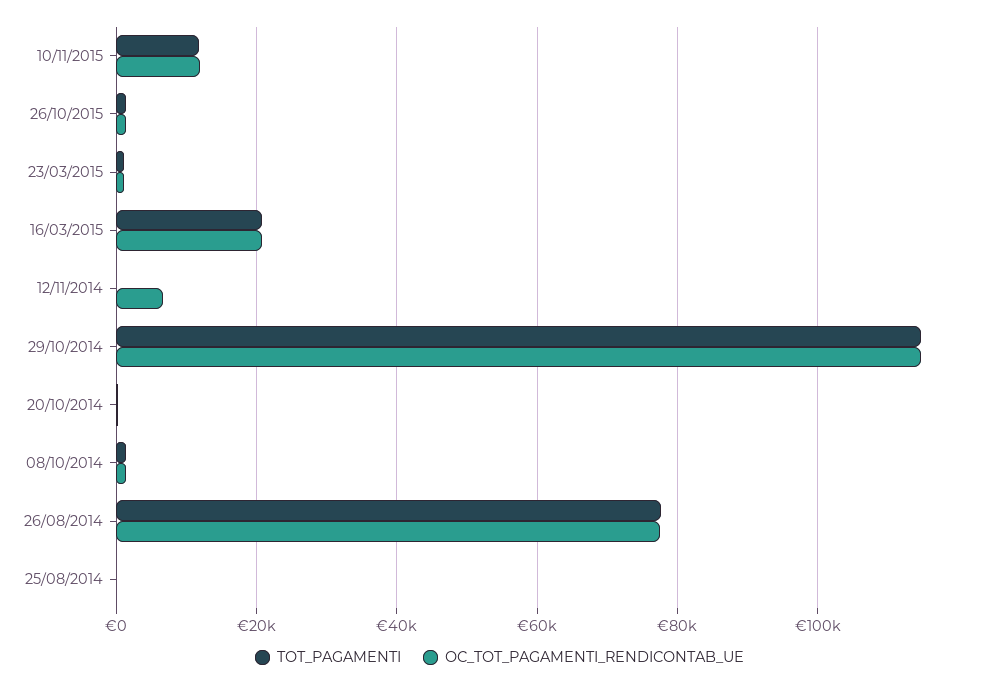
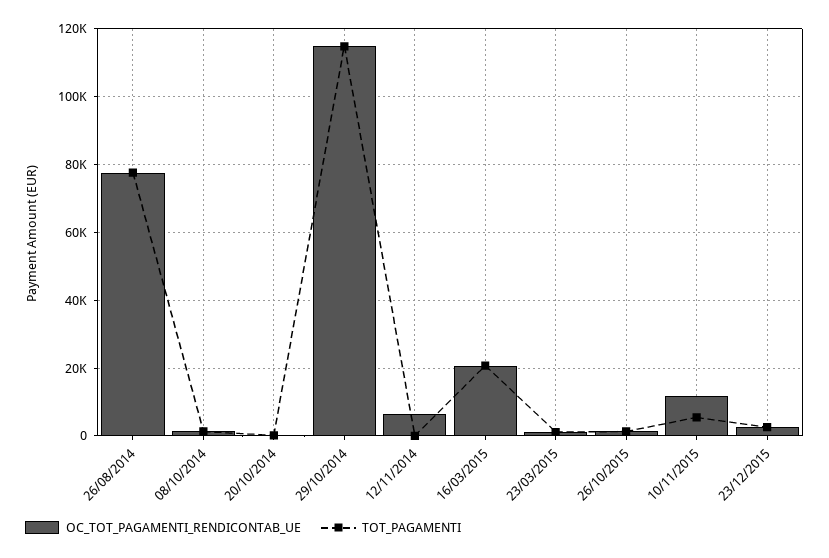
TOT_PAGAMENTI, 10/11/2015: 12000 -> 6000
TOT_PAGAMENTI, 25/08/2014: 0 -> none
OC_TOT_PAGAMENTI_RENDICONTAB_UE, 25/08/2014: 0 -> none
OC_TOT_PAGAMENTI_RENDICONTAB_UE, 23/12/2015: none -> 2000
TOT_PAGAMENTI, 23/12/2015: none -> 2000

